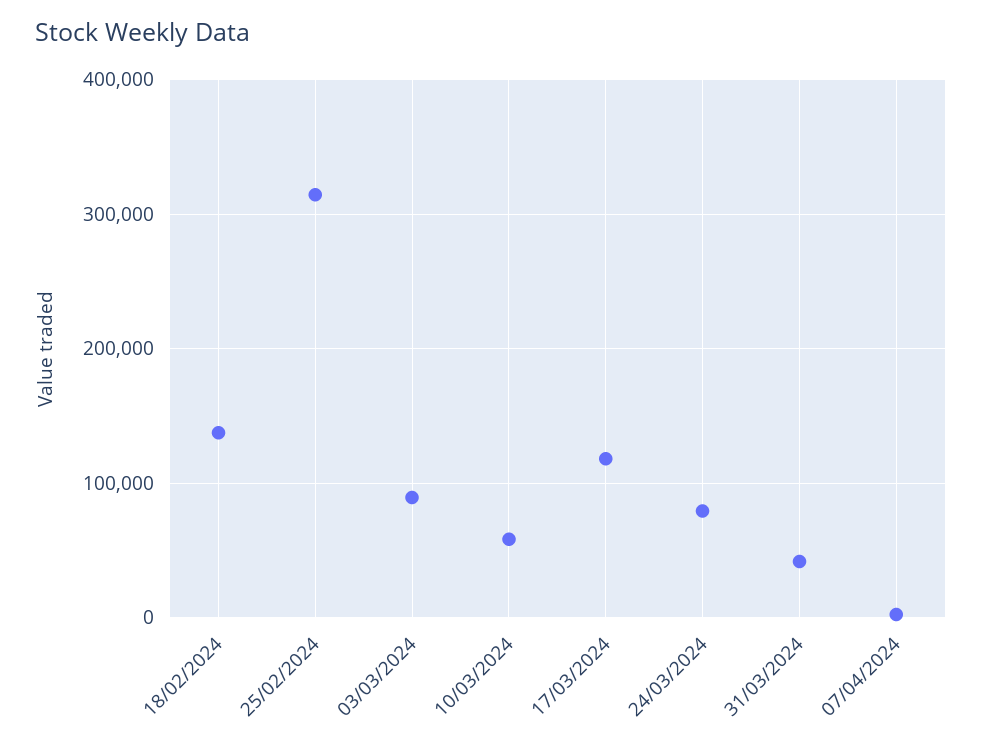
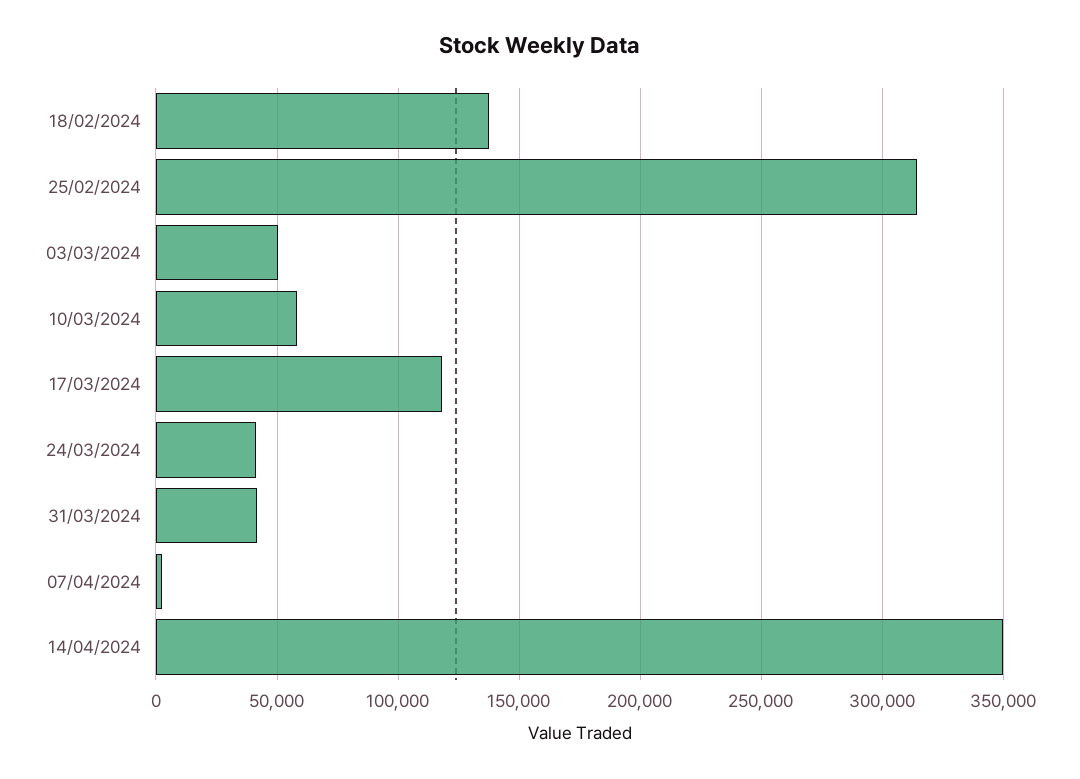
03/03/2024: 90000 -> 50000
24/03/2024: 80000 -> 40000
14/04/2024: none -> 350000

